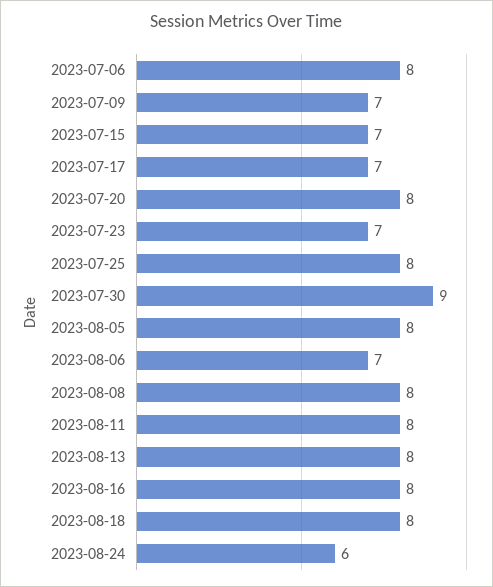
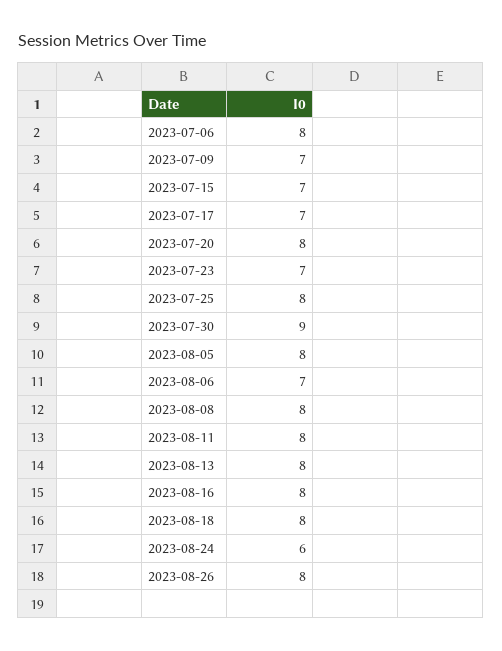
2023-08-26: none -> 8

